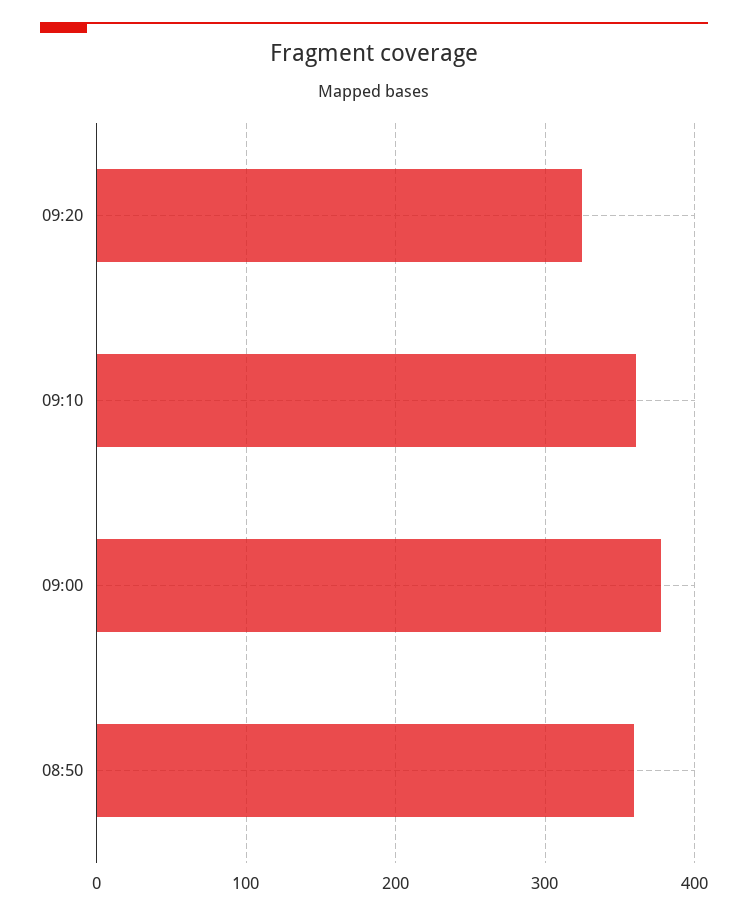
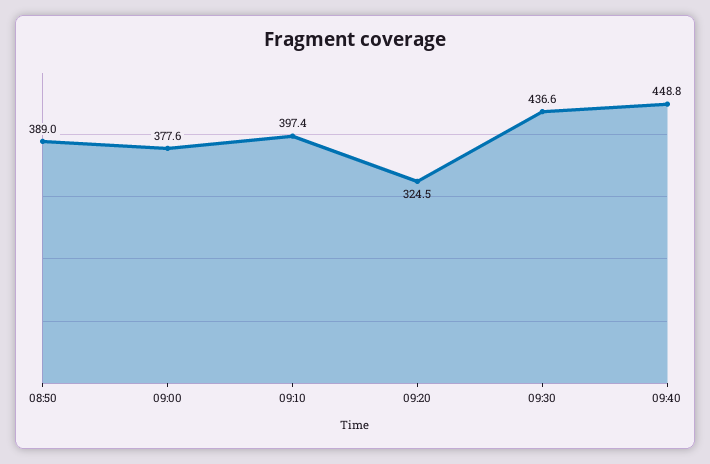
09:10: 360 -> 397.4
08:50: 360 -> 389
09:30: none -> 436.6
09:40: none -> 448.8

